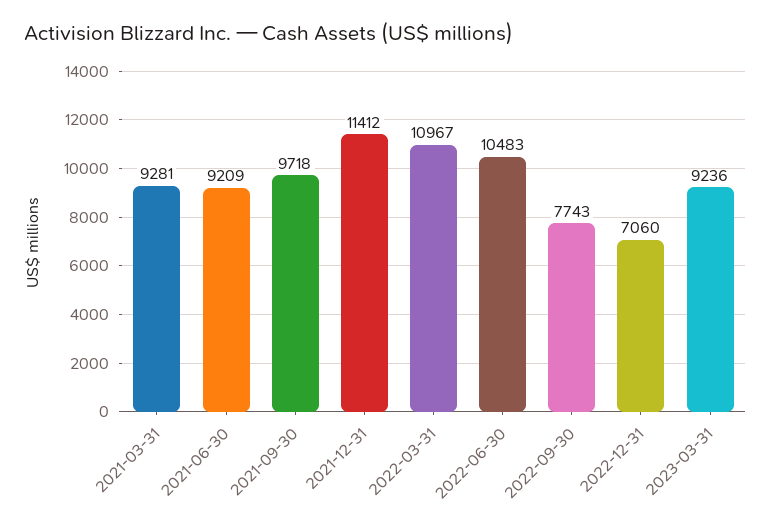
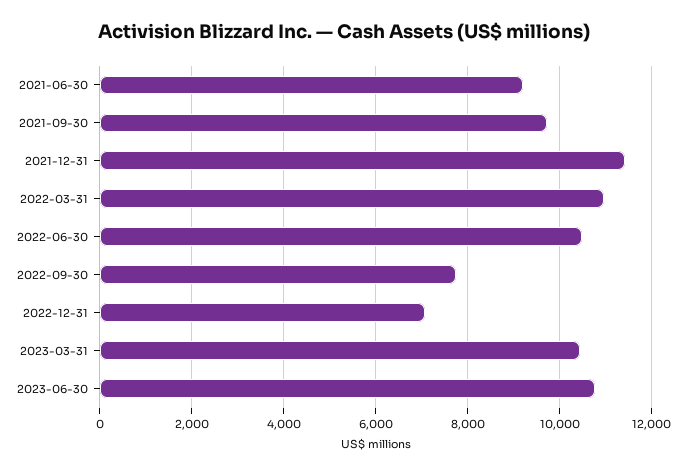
2021-03-31: 9281 -> none
2023-03-31: 9236 -> 10400
2023-06-30: none -> 10800

